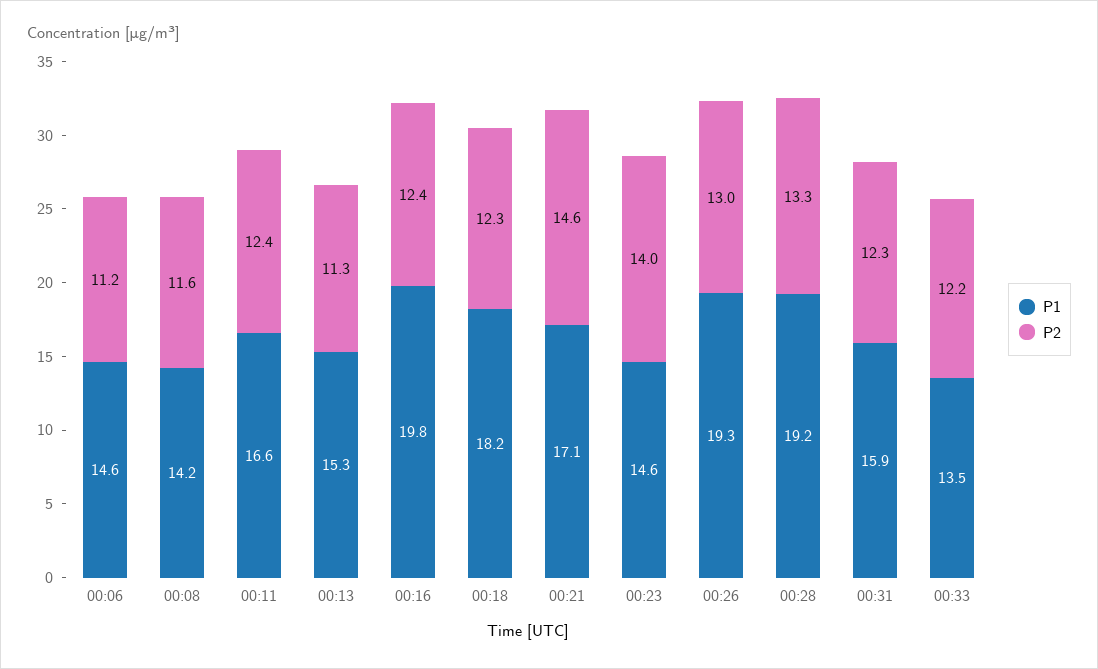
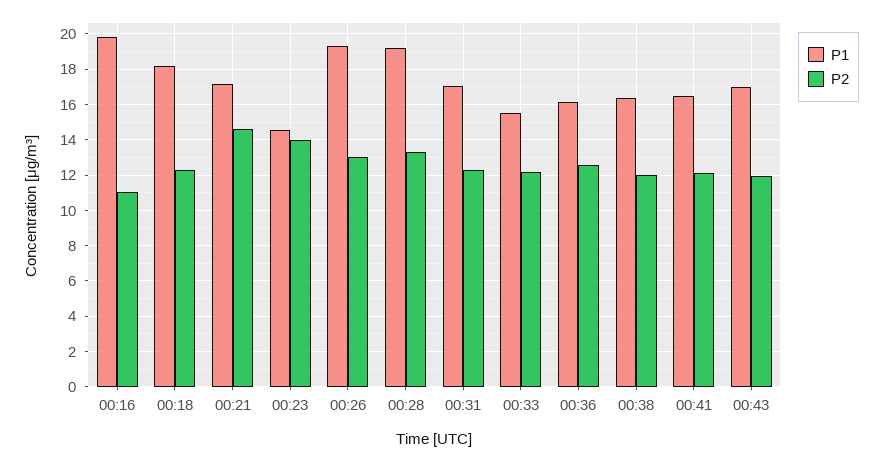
P1, 00:06: 14.6 -> none
P2, 00:06: 11.2 -> none
P1, 00:08: 14.2 -> none
P2, 00:08: 11.6 -> none
P1, 00:11: 16.6 -> none
P2, 00:11: 12.4 -> none
P1, 00:13: 15.3 -> none
P2, 00:13: 11.3 -> none
P2, 00:16: 12.4 -> 11
P1, 00:31: 15.9 -> 17
P1, 00:33: 13.5 -> 15.5
P1, 00:36: none -> 16
P2, 00:36: none -> 12.5
P1, 00:38: none -> 16.5
P2, 00:38: none -> 12
P1, 00:41: none -> 16.5
P2, 00:41: none -> 12
P1, 00:43: none -> 17
P2, 00:43: none -> 12

